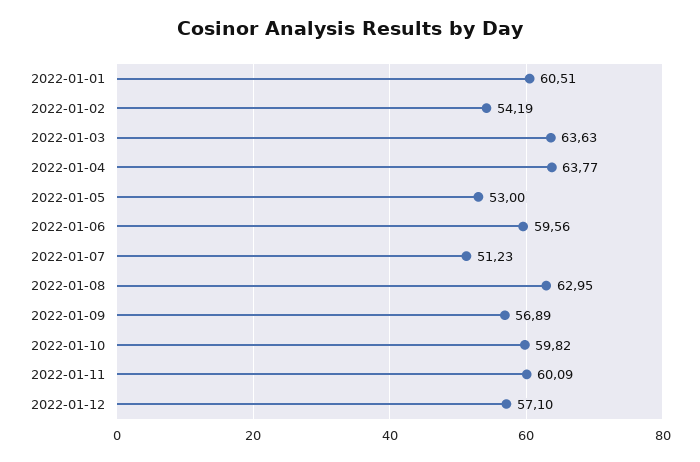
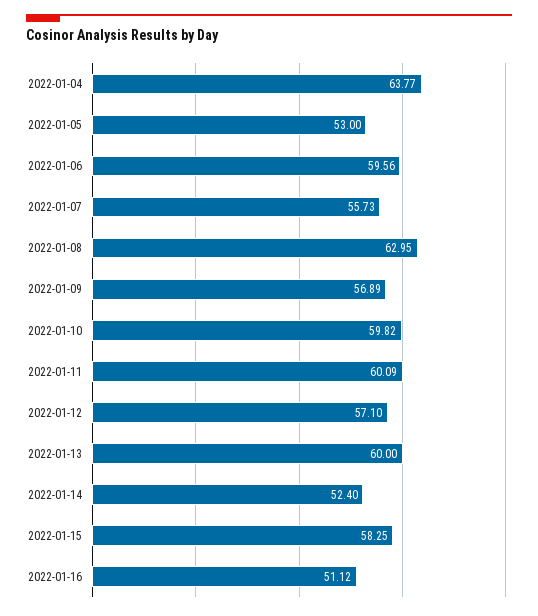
2022-01-01: 60.51 -> none
2022-01-02: 54.19 -> none
2022-01-03: 63.63 -> none
2022-01-07: 51.23 -> 55.73
2022-01-13: none -> 60
2022-01-14: none -> 52.4
2022-01-15: none -> 58.25
2022-01-16: none -> 51.12

